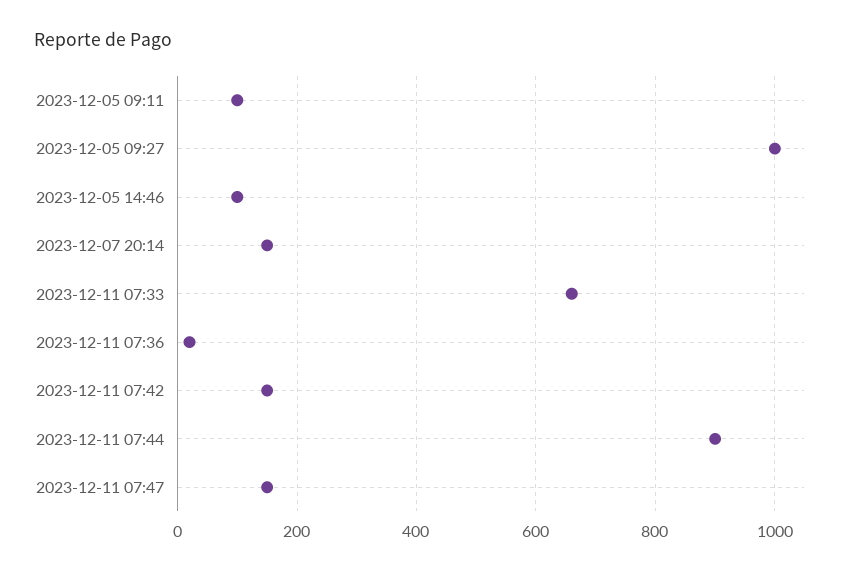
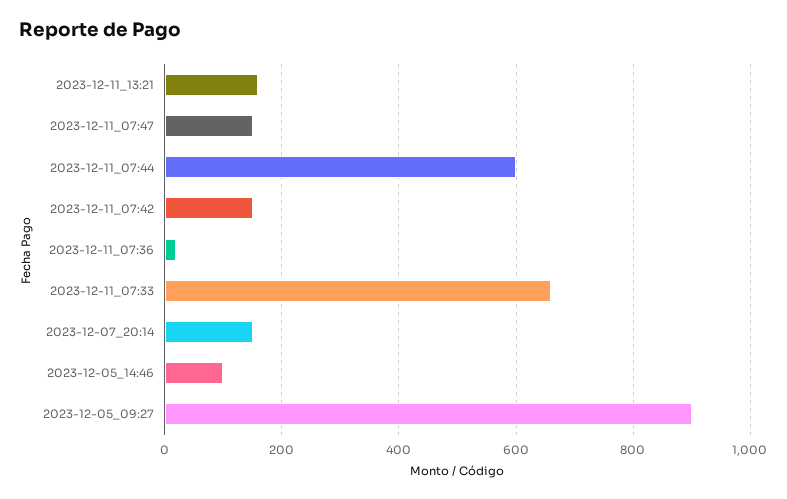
2023-12-05 09:11: 100 -> none
2023-12-05 09:27: 1000 -> 900
2023-12-11 07:44: 900 -> 600
2023-12-11_13:21: none -> 160

